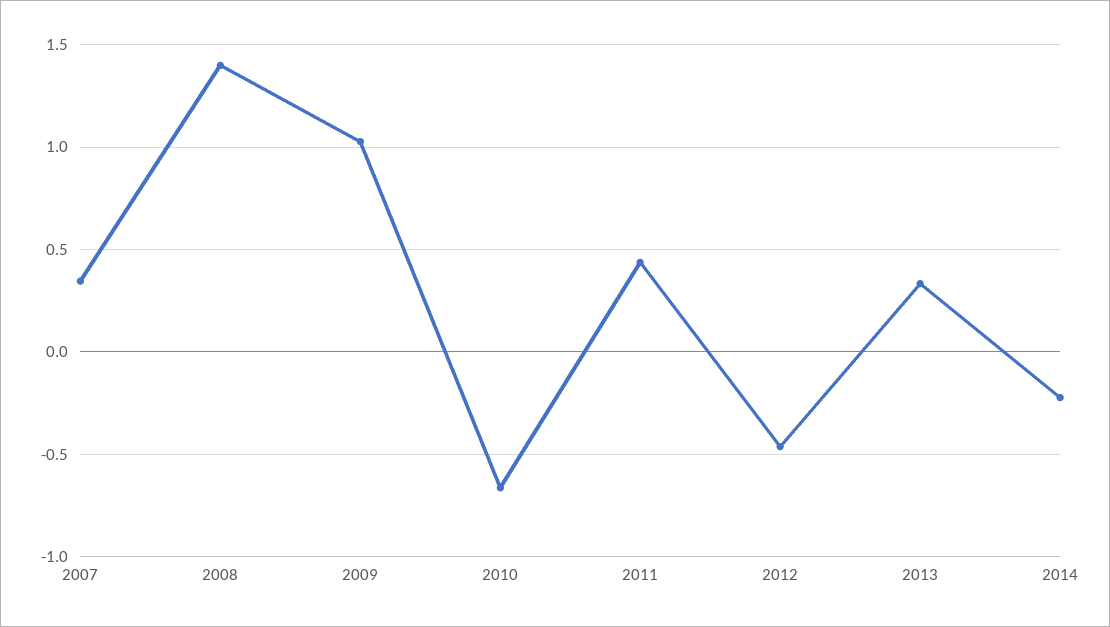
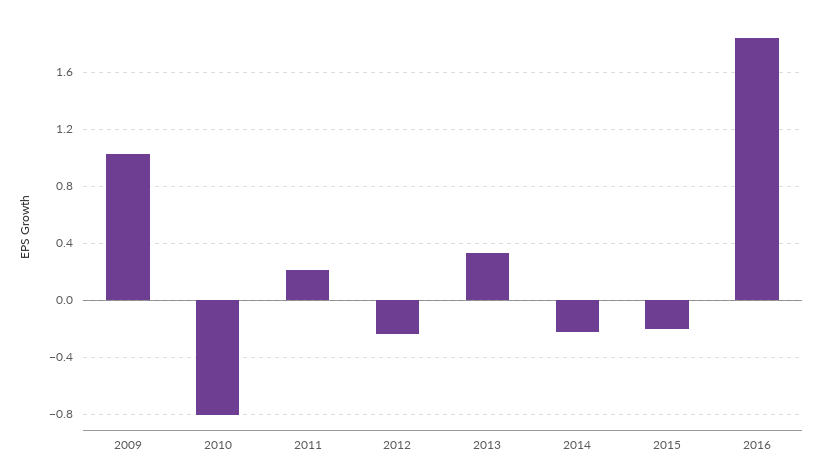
2007: 0.35 -> none
2008: 1.4 -> none
2010: -0.65 -> -0.8
2011: 0.45 -> 0.2
2012: -0.45 -> -0.25
2015: none -> -0.2
2016: none -> 1.85

